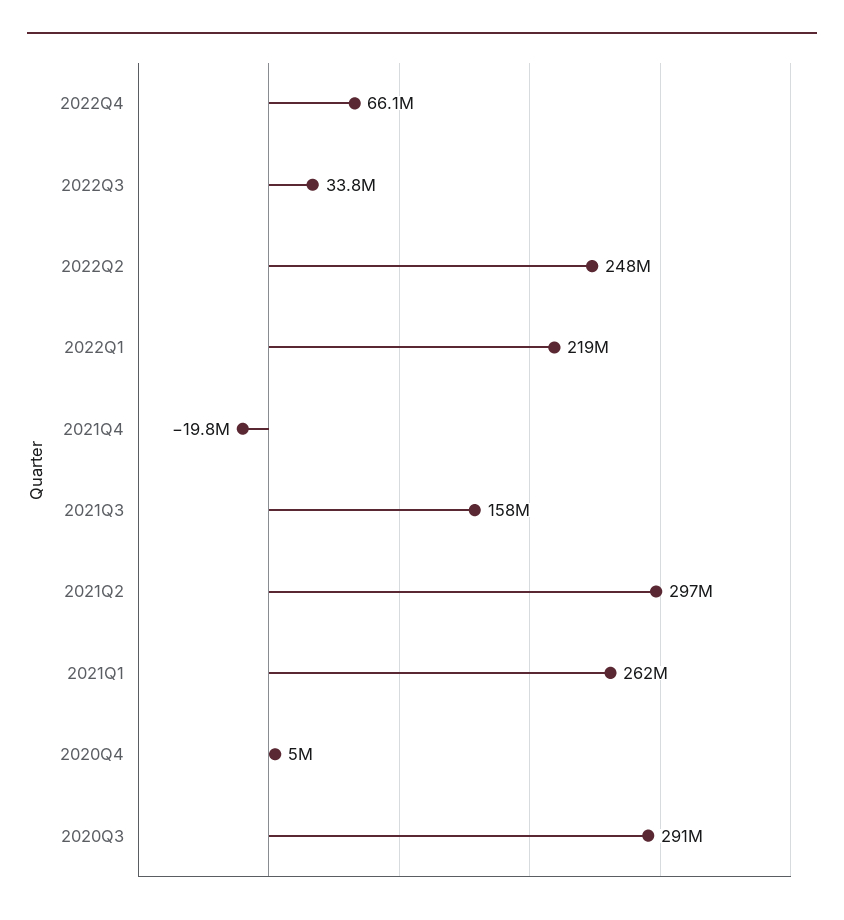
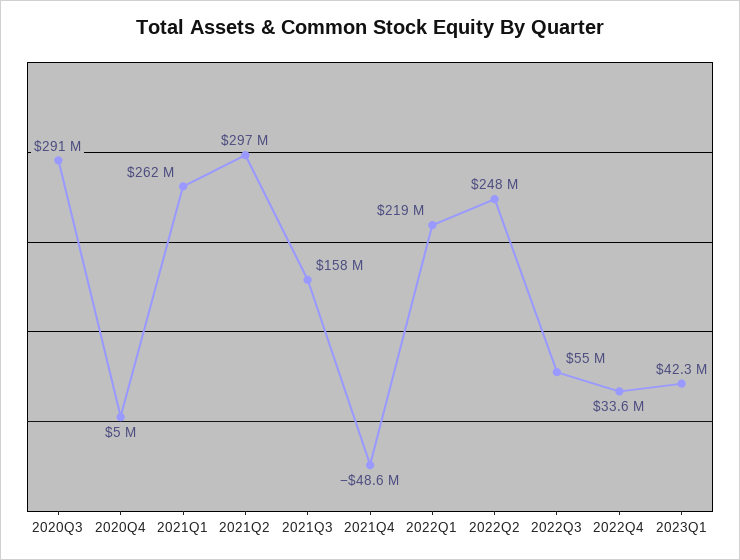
2022Q4: 66100000 -> 33600000
2022Q3: 33800000 -> 55000000
2021Q4: -19800000 -> -48600000
2023Q1: none -> 42300000

